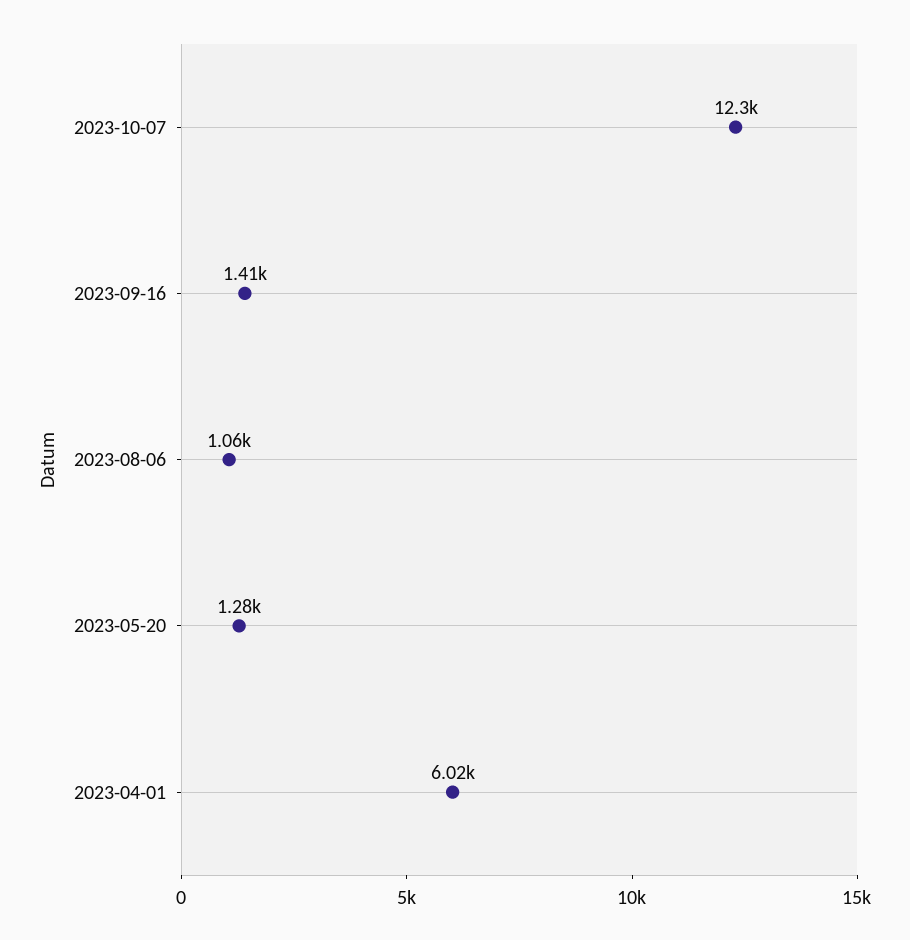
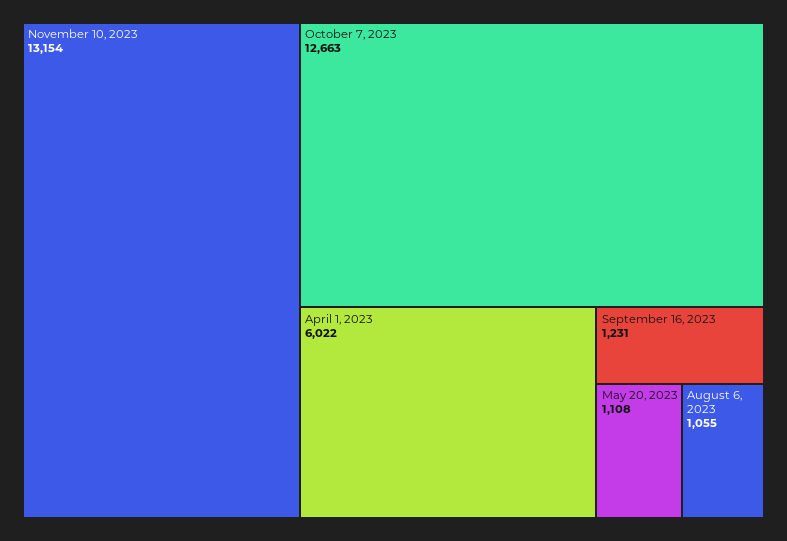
2023-10-07: 12300 -> 12663
2023-09-16: 1410 -> 1231
2023-05-20: 1280 -> 1108
November 10, 2023: none -> 13154

